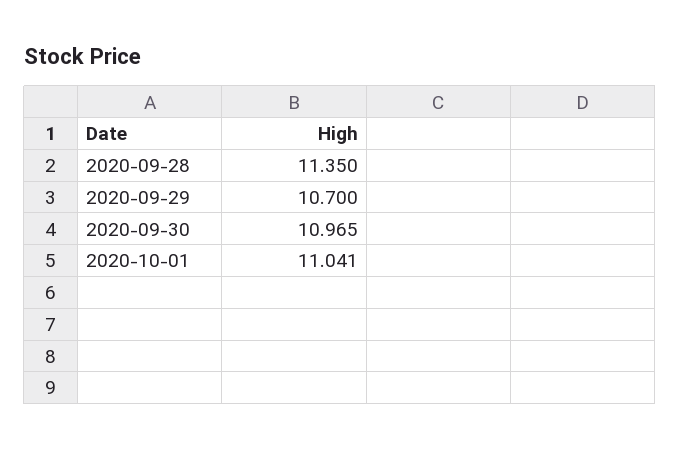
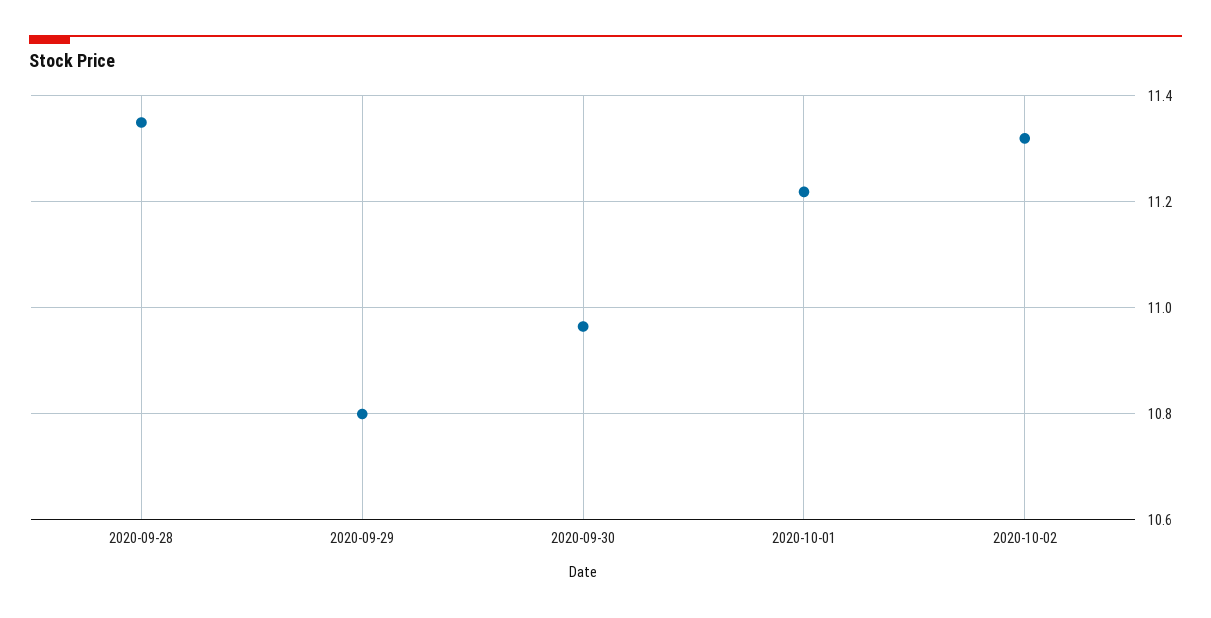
2020-09-29: 10.7 -> 10.8
2020-10-01: 11.041 -> 11.22
2020-10-02: none -> 11.32

